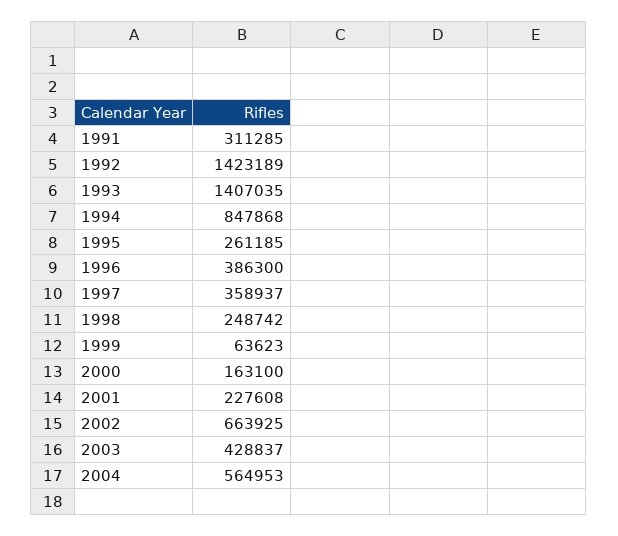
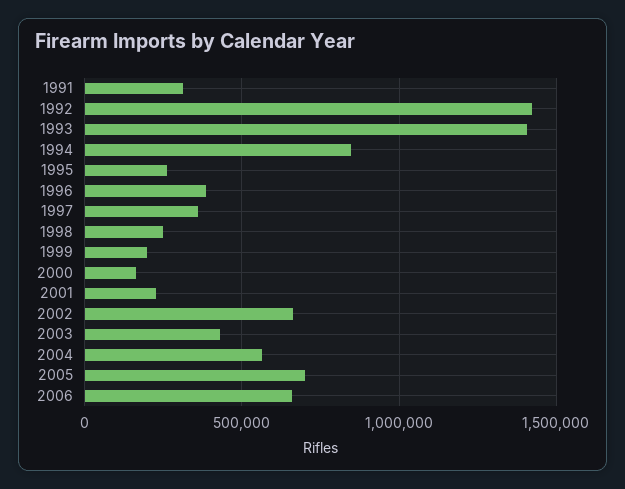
1999: 63623 -> 200000
2005: none -> 700000
2006: none -> 650000

